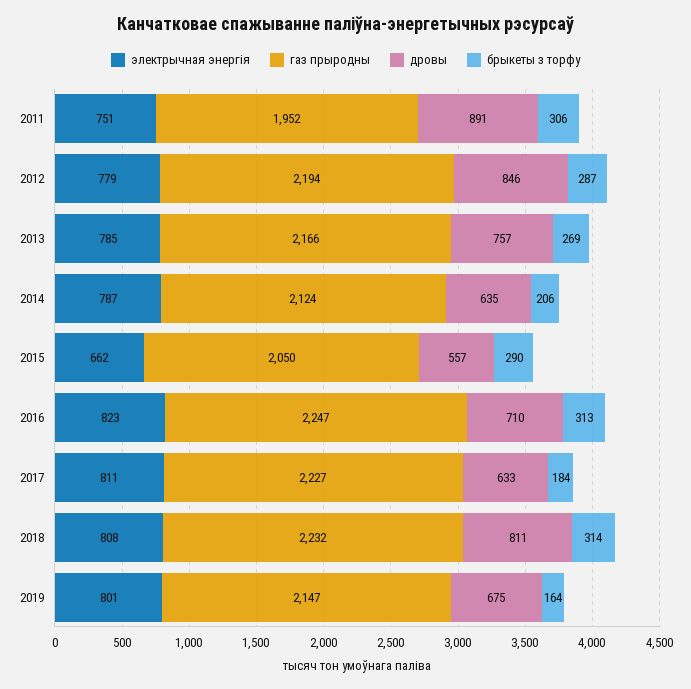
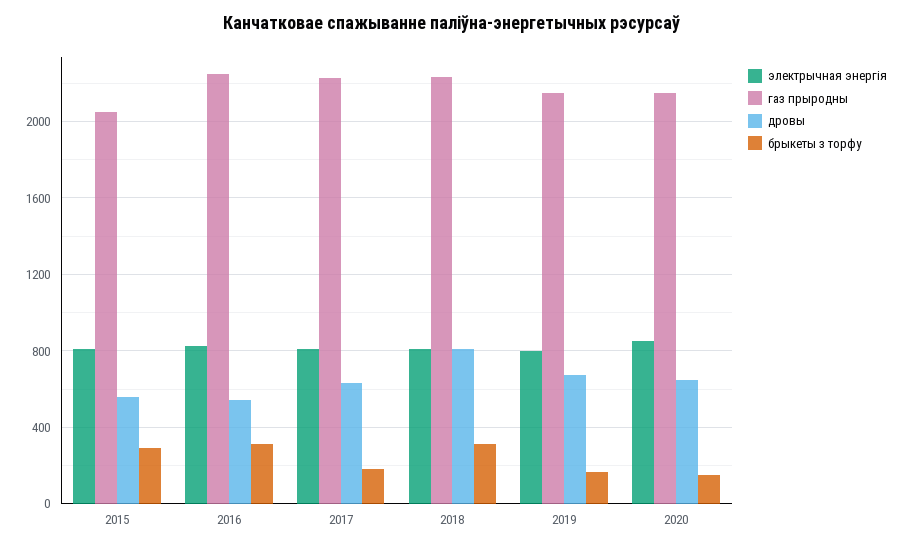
электрычная энергія, 2011: 751 -> none
газ прыродны, 2011: 1952 -> none
дровы, 2011: 891 -> none
брыкеты з торфу, 2011: 306 -> none
электрычная энергія, 2012: 779 -> none
газ прыродны, 2012: 2194 -> none
дровы, 2012: 846 -> none
брыкеты з торфу, 2012: 287 -> none
электрычная энергія, 2013: 785 -> none
газ прыродны, 2013: 2166 -> none
дровы, 2013: 757 -> none
брыкеты з торфу, 2013: 269 -> none
электрычная энергія, 2014: 787 -> none
газ прыродны, 2014: 2124 -> none
дровы, 2014: 635 -> none
брыкеты з торфу, 2014: 206 -> none
электрычная энергія, 2015: 662 -> 800
дровы, 2016: 710 -> 550
электрычная энергія, 2020: none -> 850
газ прыродны, 2020: none -> 2150
дровы, 2020: none -> 650
брыкеты з торфу, 2020: none -> 150

